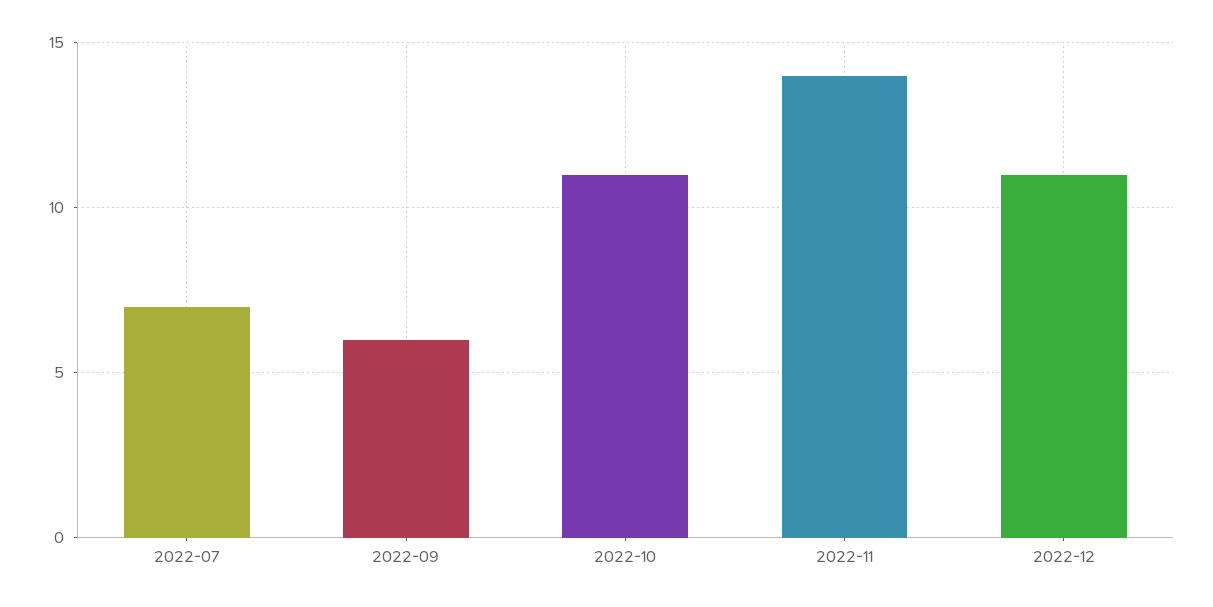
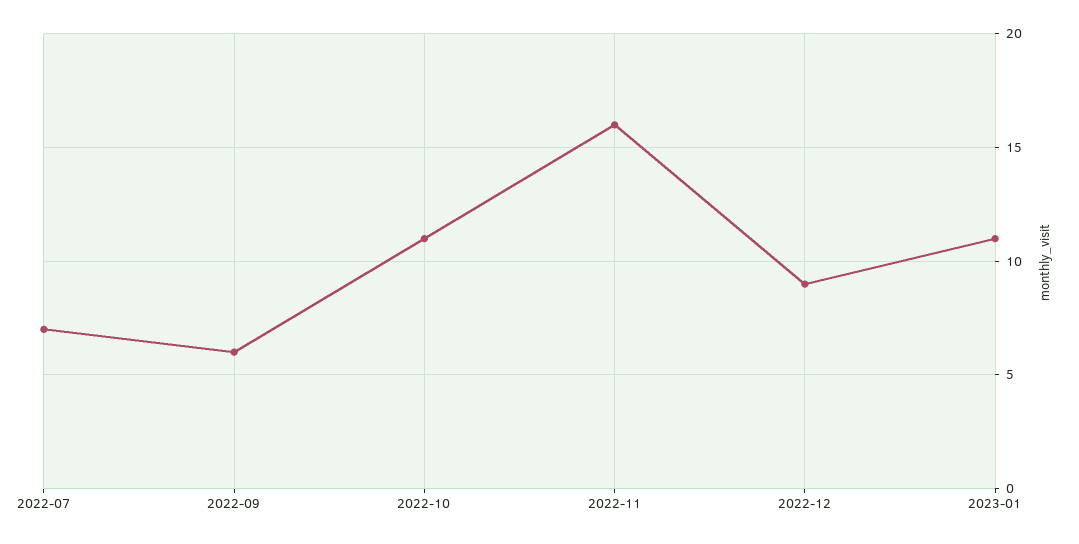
2022-11: 14 -> 16
2022-12: 11 -> 9
2023-01: none -> 11

